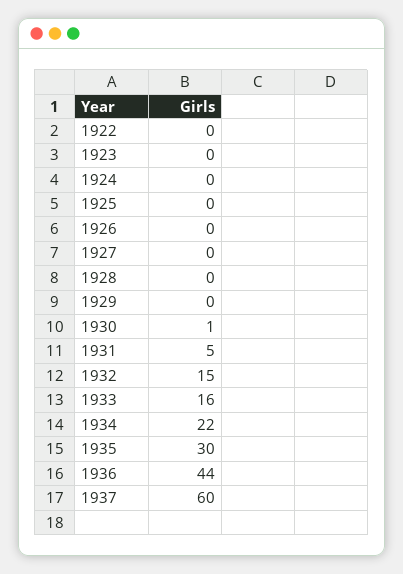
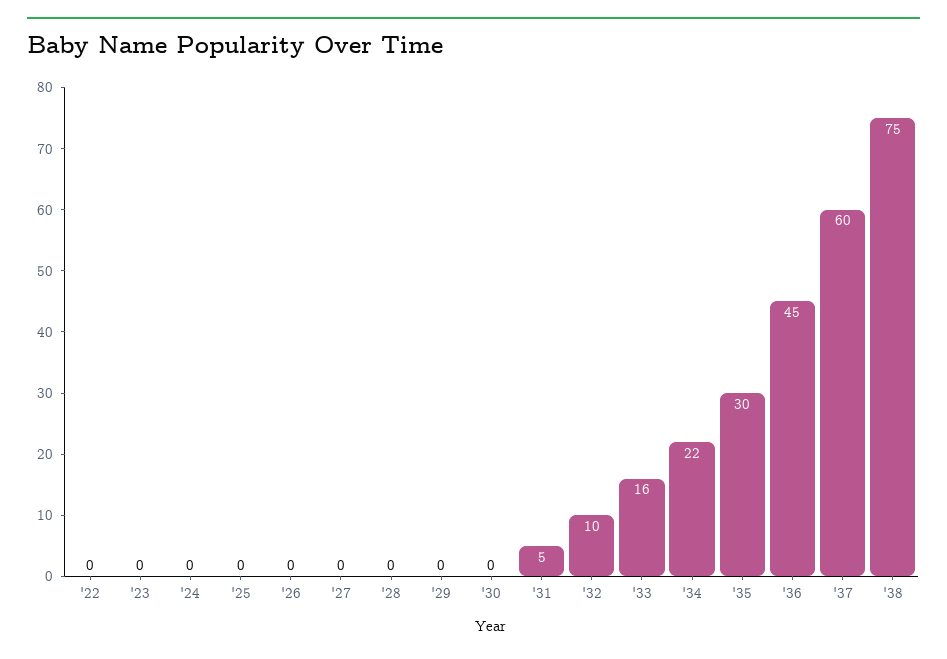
1930: 1 -> 0
1932: 15 -> 10
1936: 44 -> 45
'38: none -> 75

